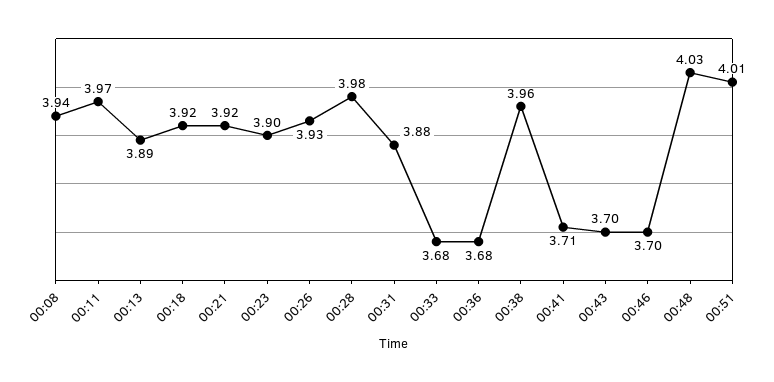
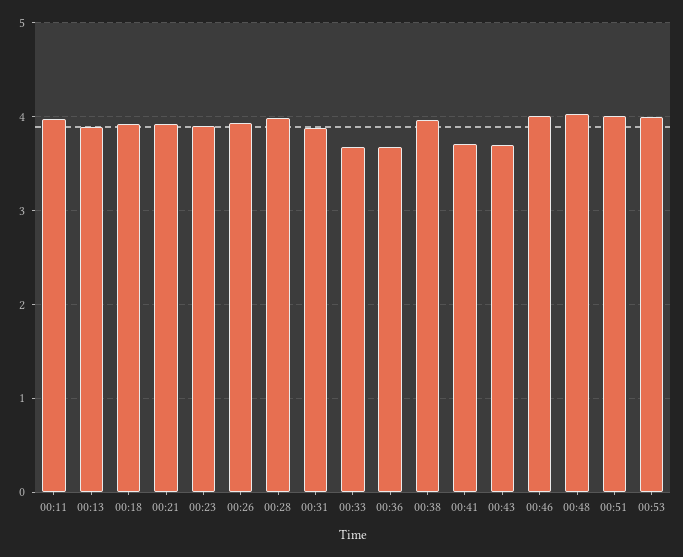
00:08: 3.94 -> none
00:46: 3.7 -> 4
00:53: none -> 4

